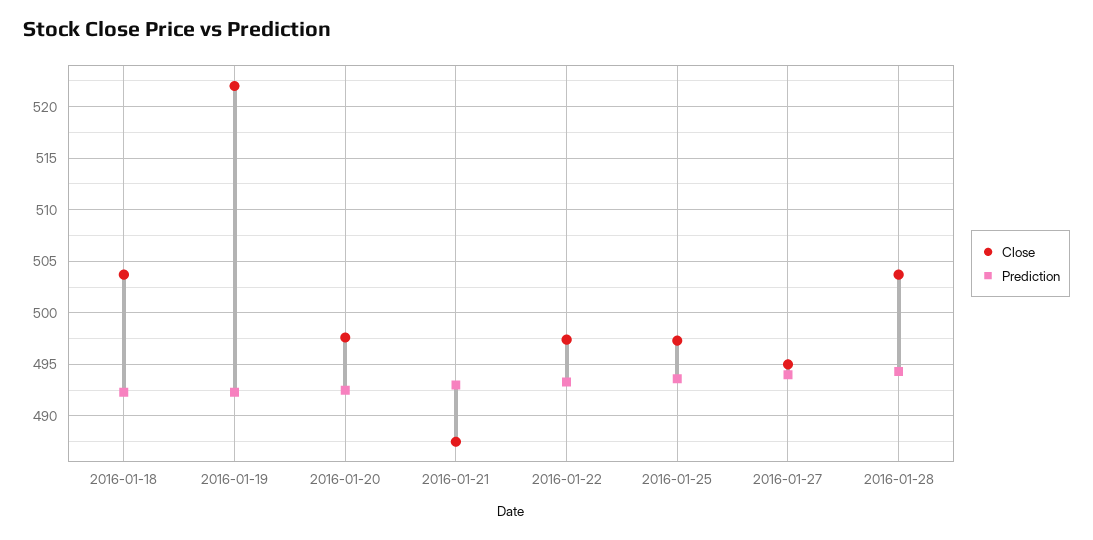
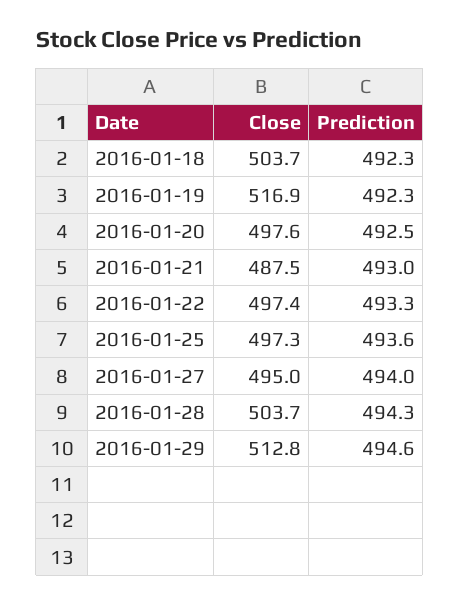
Close, 2016-01-19: 522 -> 516.9
Close, 2016-01-29: none -> 512.8
Prediction, 2016-01-29: none -> 494.6

